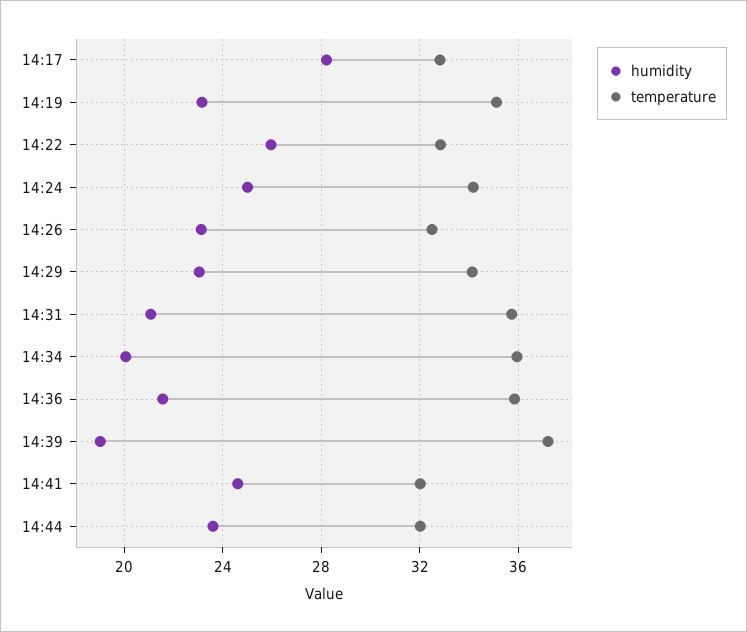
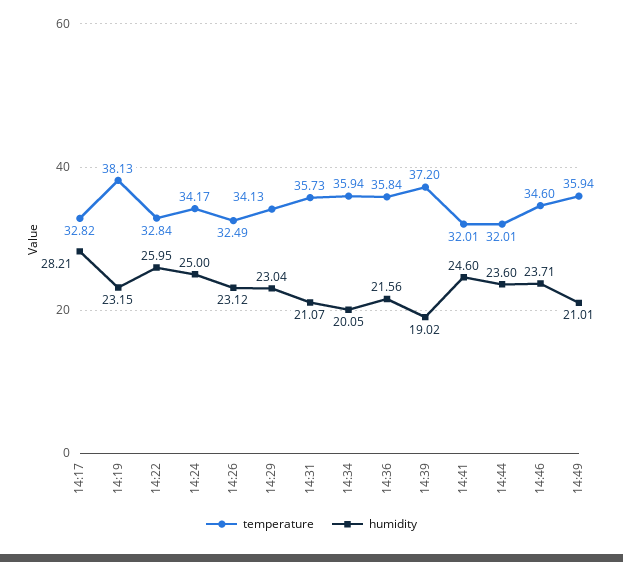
temperature, 14:19: 35 -> 38.13
temperature, 14:46: none -> 34.6
humidity, 14:46: none -> 23.71
temperature, 14:49: none -> 35.94
humidity, 14:49: none -> 21.01

